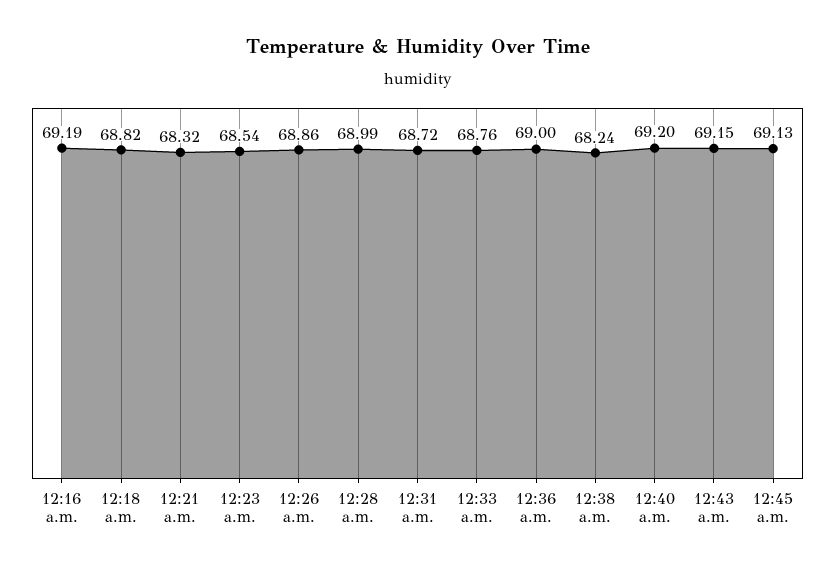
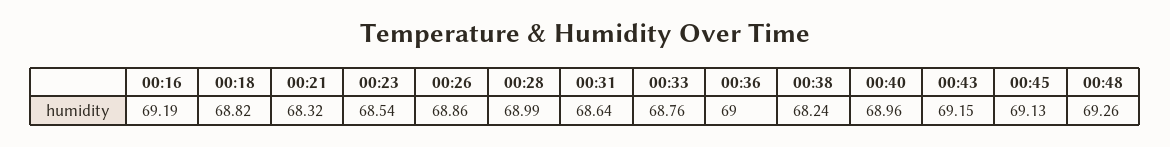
12:31 a.m.: 68.72 -> 68.64
12:40 a.m.: 69.2 -> 68.96
00:48: none -> 69.26

